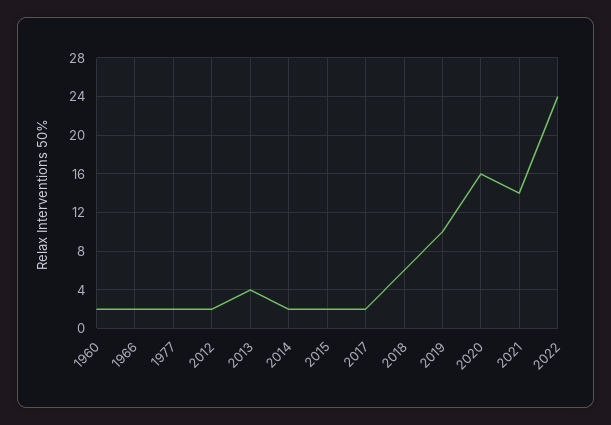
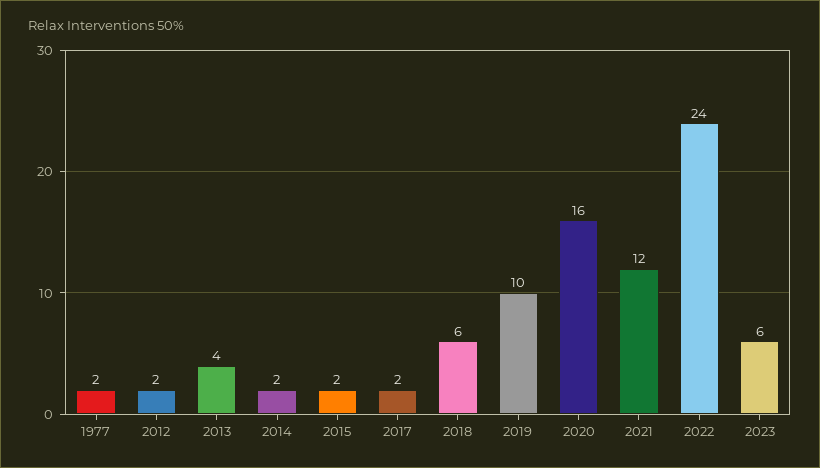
1960: 2 -> none
1966: 2 -> none
2021: 14 -> 12
2023: none -> 6

